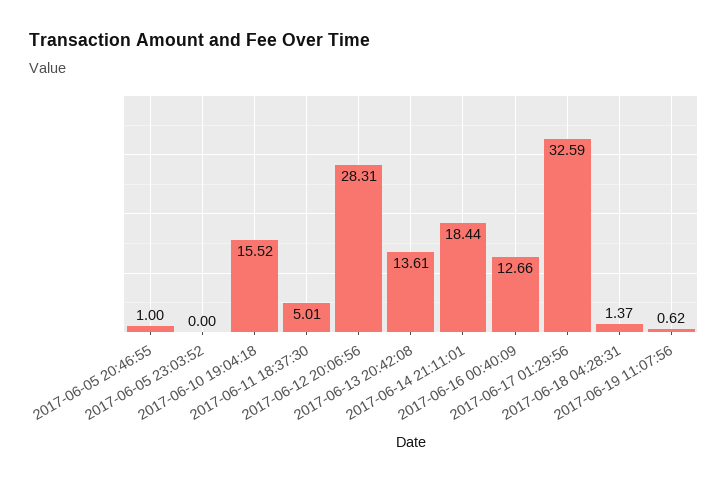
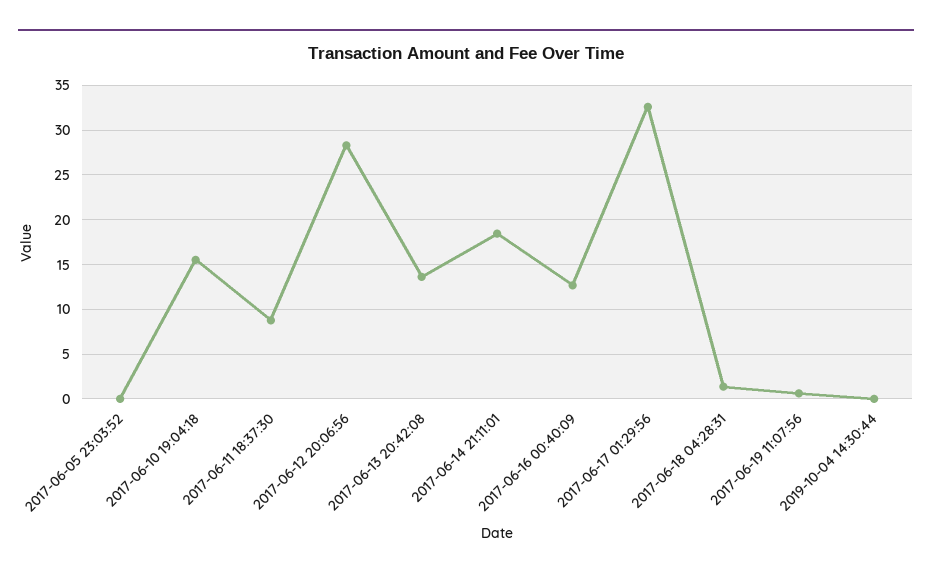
2017-06-05 20:46:55: 1 -> none
2017-06-11 18:37:30: 5.01 -> 9
2019-10-04 14:30:44: none -> 0

